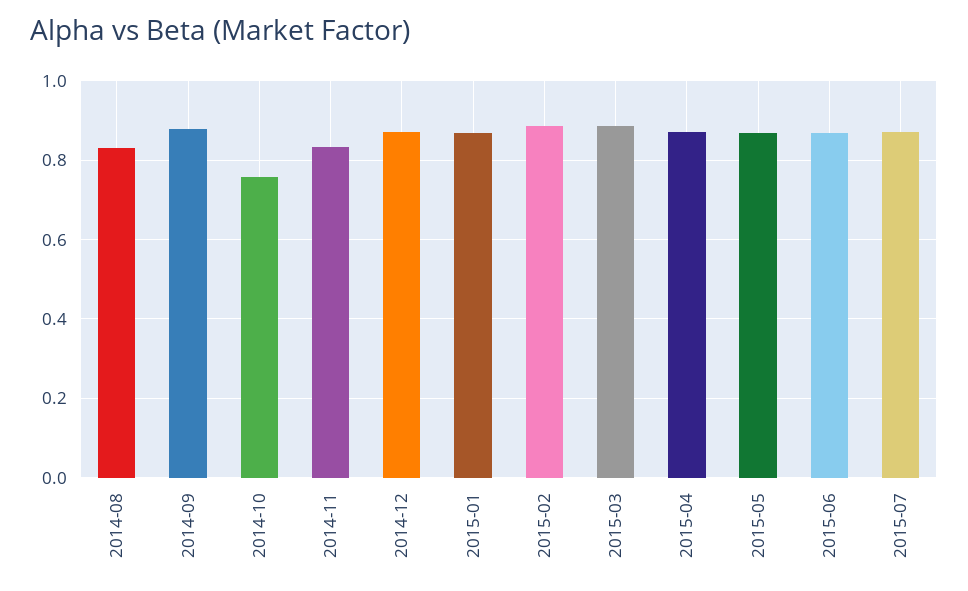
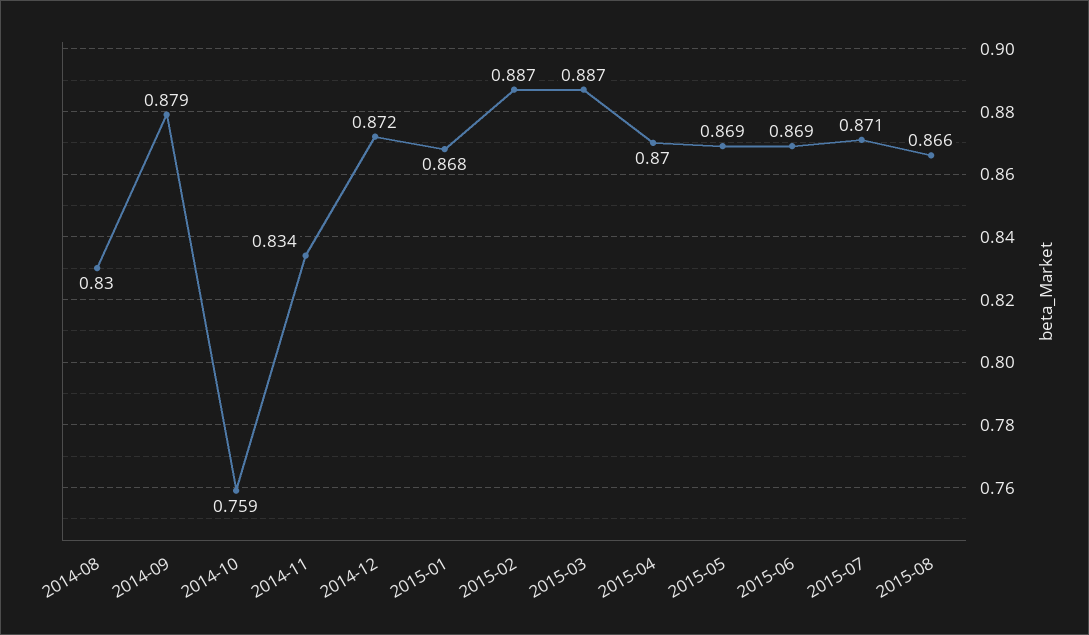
2015-08: none -> 0.866

